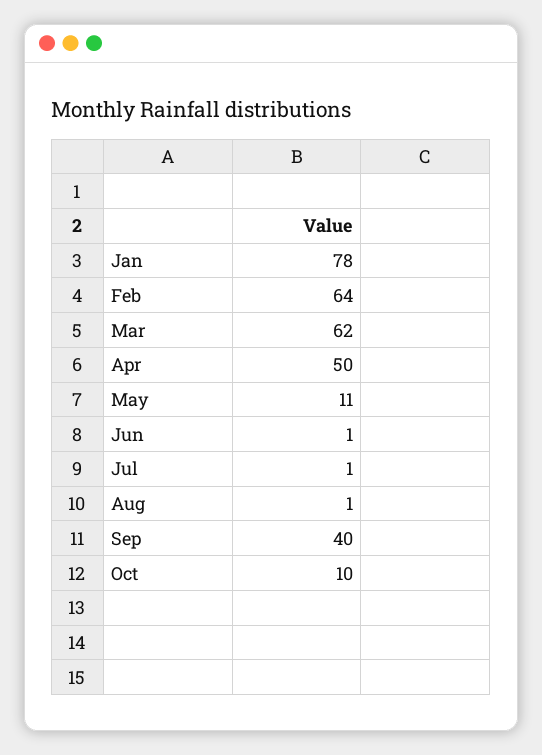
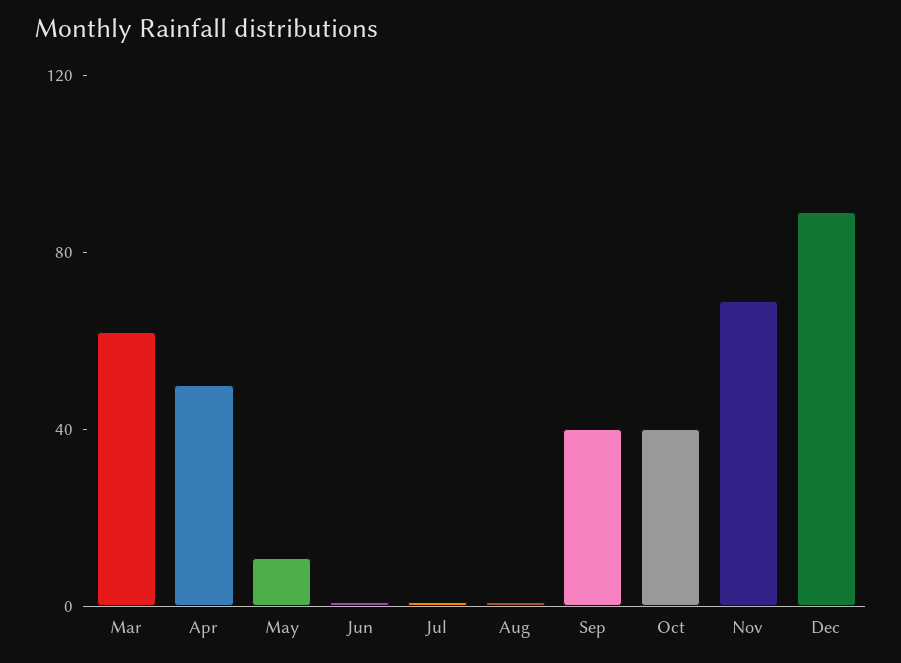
Jan: 78 -> none
Feb: 64 -> none
Oct: 10 -> 40
Nov: none -> 70
Dec: none -> 90

